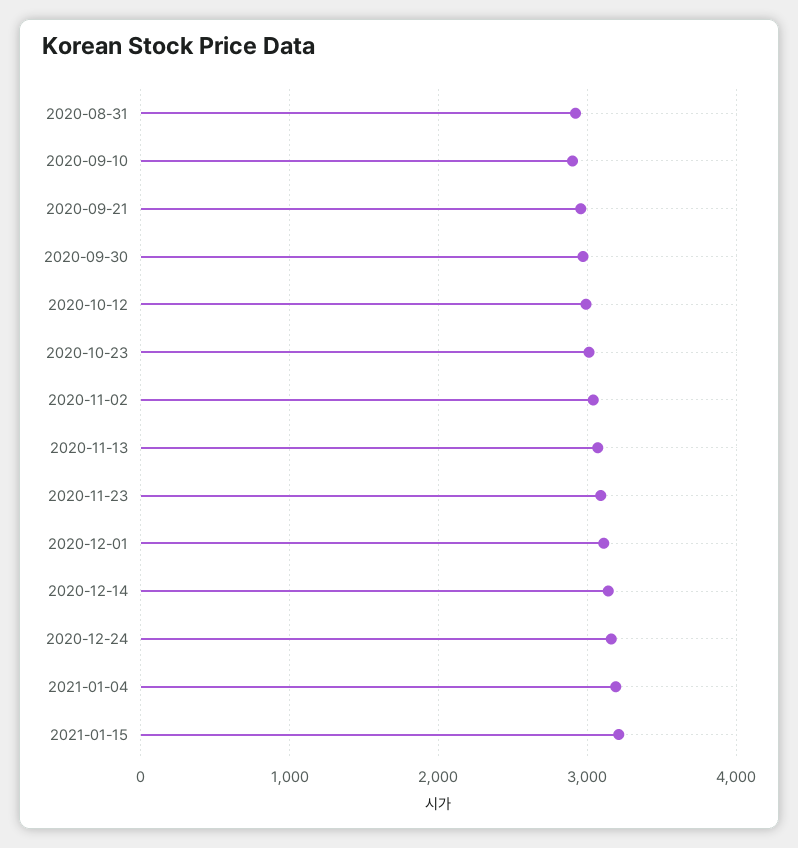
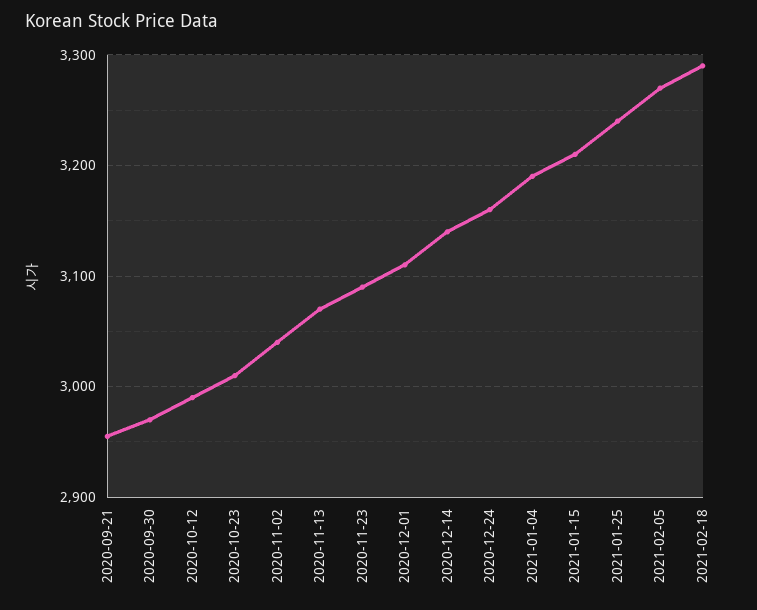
2020-08-31: 2900 -> none
2020-09-10: 2900 -> none
2021-01-25: none -> 3240
2021-02-05: none -> 3270
2021-02-18: none -> 3290

